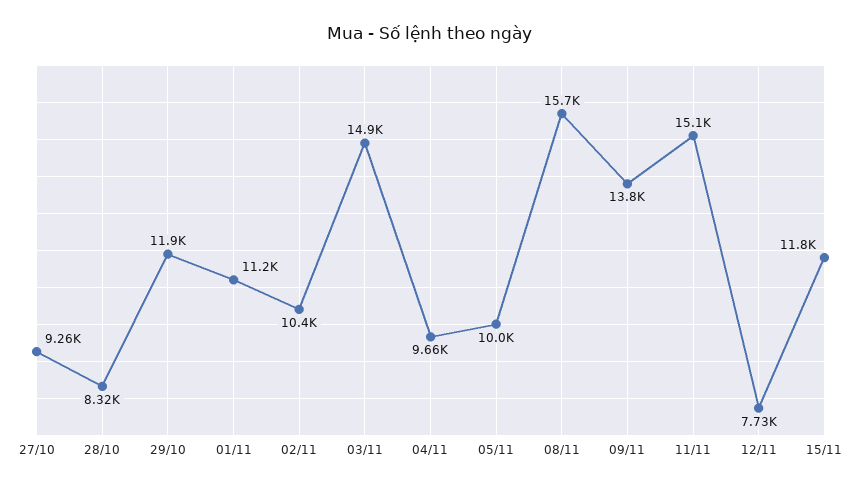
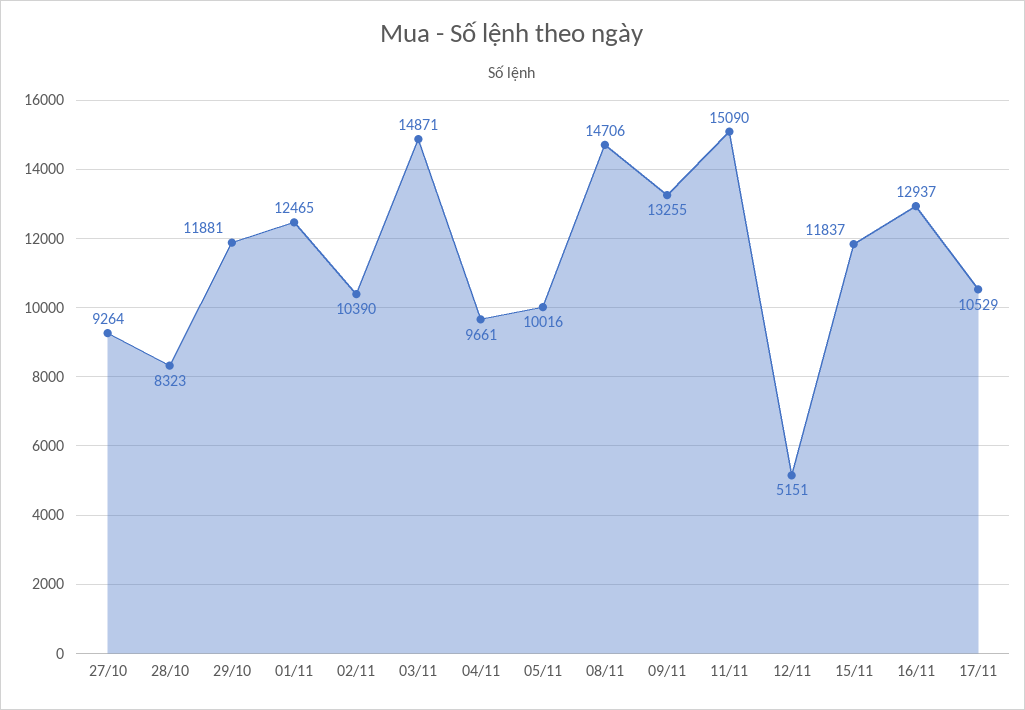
01/11: 11200 -> 12465
08/11: 15700 -> 14706
09/11: 13800 -> 13255
12/11: 7730 -> 5151
16/11: none -> 12937
17/11: none -> 10529

